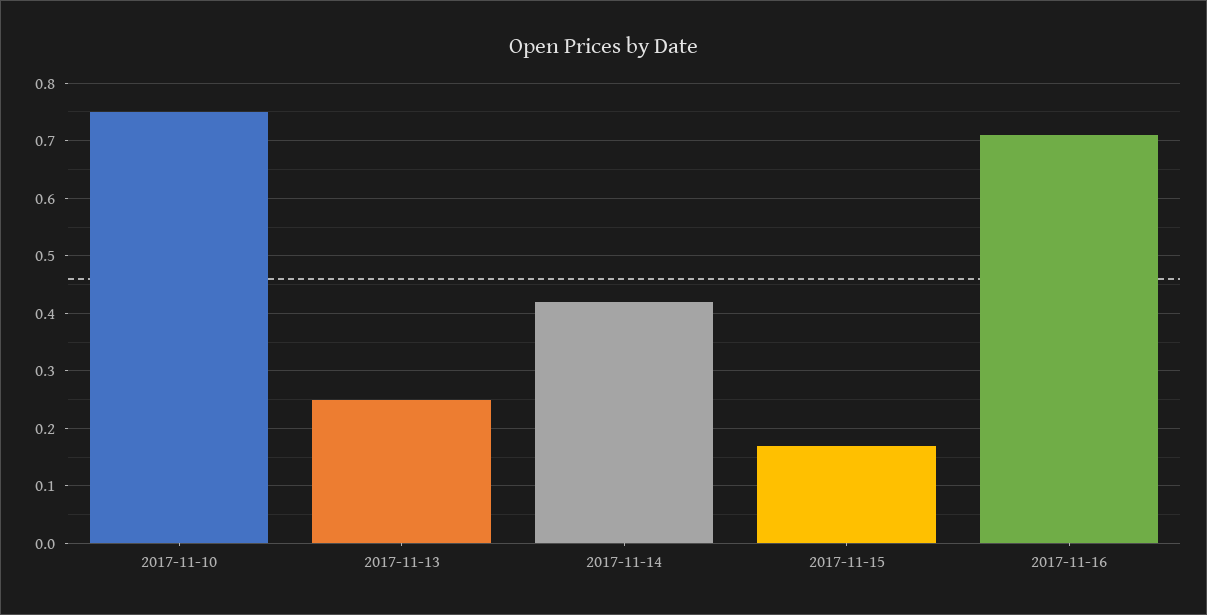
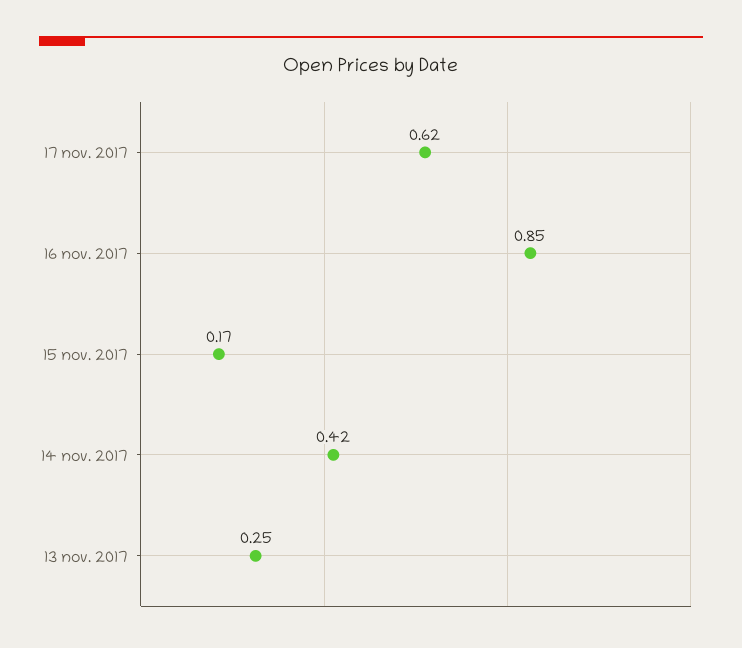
2017-11-10: 0.75 -> none
2017-11-16: 0.7 -> 0.85
17 nov. 2017: none -> 0.62

